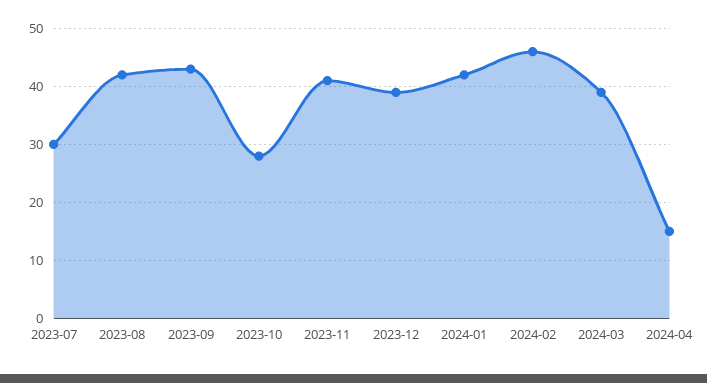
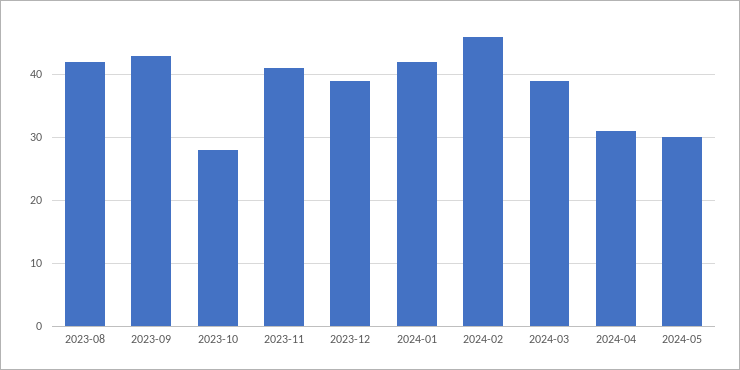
2023-07: 30 -> none
2024-04: 15 -> 31
2024-05: none -> 30

